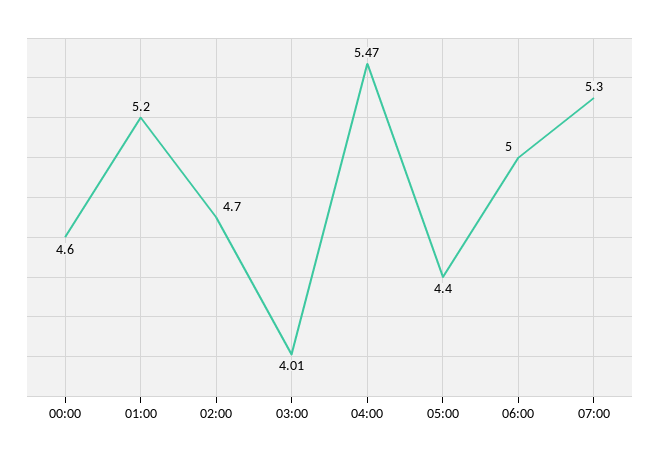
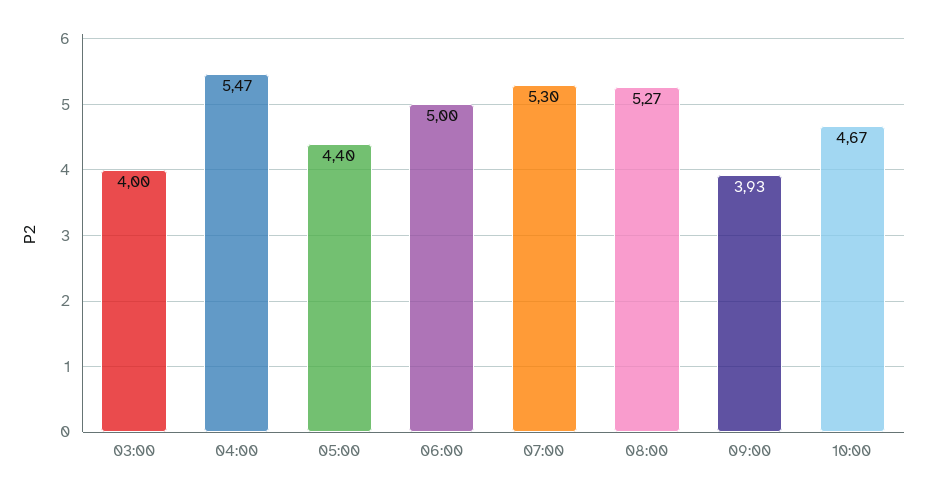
00:00: 4.6 -> none
01:00: 5.2 -> none
02:00: 4.7 -> none
03:00: 4.01 -> 4
08:00: none -> 5.27
09:00: none -> 3.93
10:00: none -> 4.67

